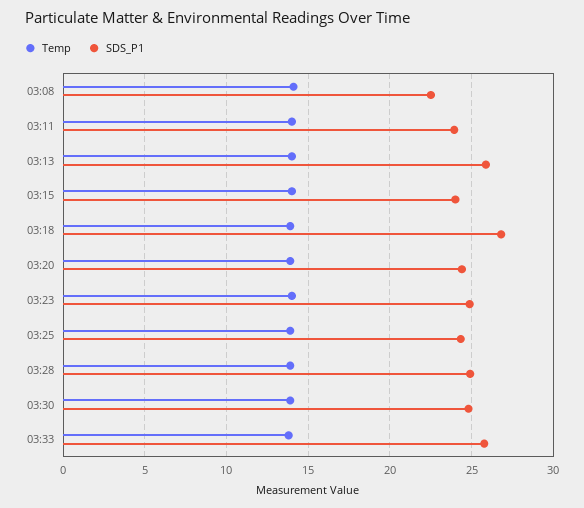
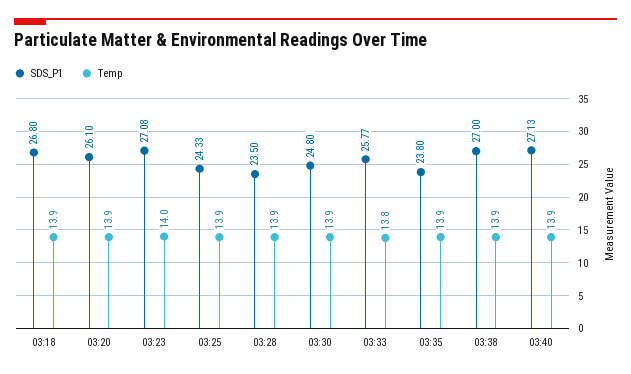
Temp, 03:08: 14 -> none
SDS_P1, 03:08: 22.5 -> none
Temp, 03:11: 14 -> none
SDS_P1, 03:11: 24 -> none
Temp, 03:13: 14 -> none
SDS_P1, 03:13: 26 -> none
Temp, 03:15: 14 -> none
SDS_P1, 03:15: 24 -> none
SDS_P1, 03:20: 24.5 -> 26.1
SDS_P1, 03:23: 25 -> 27.08
SDS_P1, 03:28: 25 -> 23.5
SDS_P1, 03:35: none -> 23.8
Temp, 03:35: none -> 13.9
SDS_P1, 03:38: none -> 27
Temp, 03:38: none -> 13.9
SDS_P1, 03:40: none -> 27.13
Temp, 03:40: none -> 13.9

